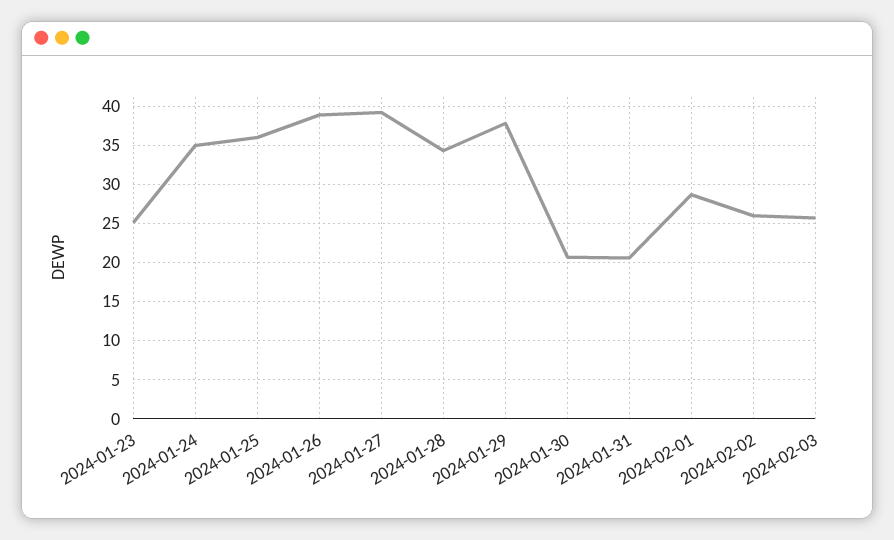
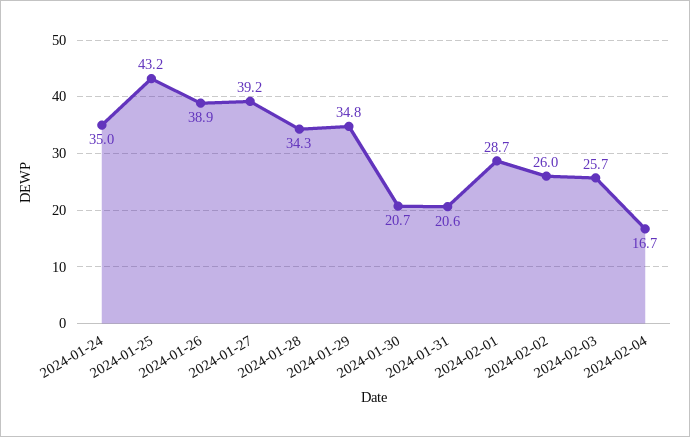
2024-01-23: 25 -> none
2024-01-25: 36 -> 43.2
2024-01-29: 38 -> 34.8
2024-02-04: none -> 16.7

